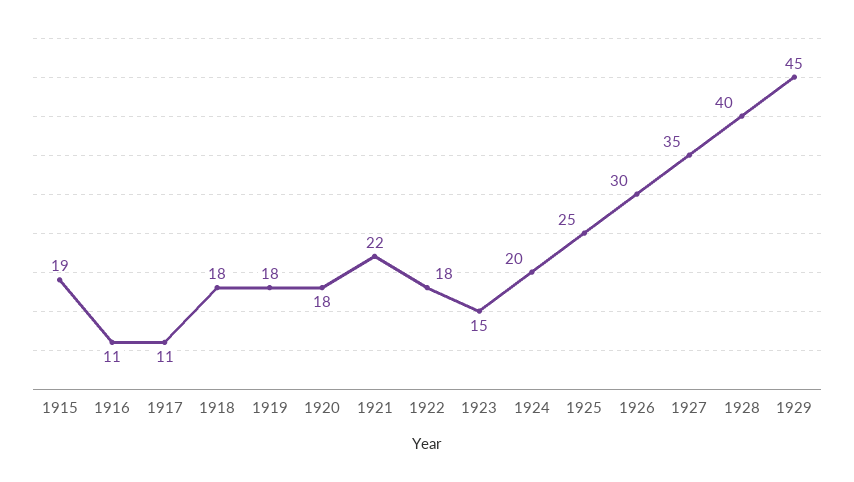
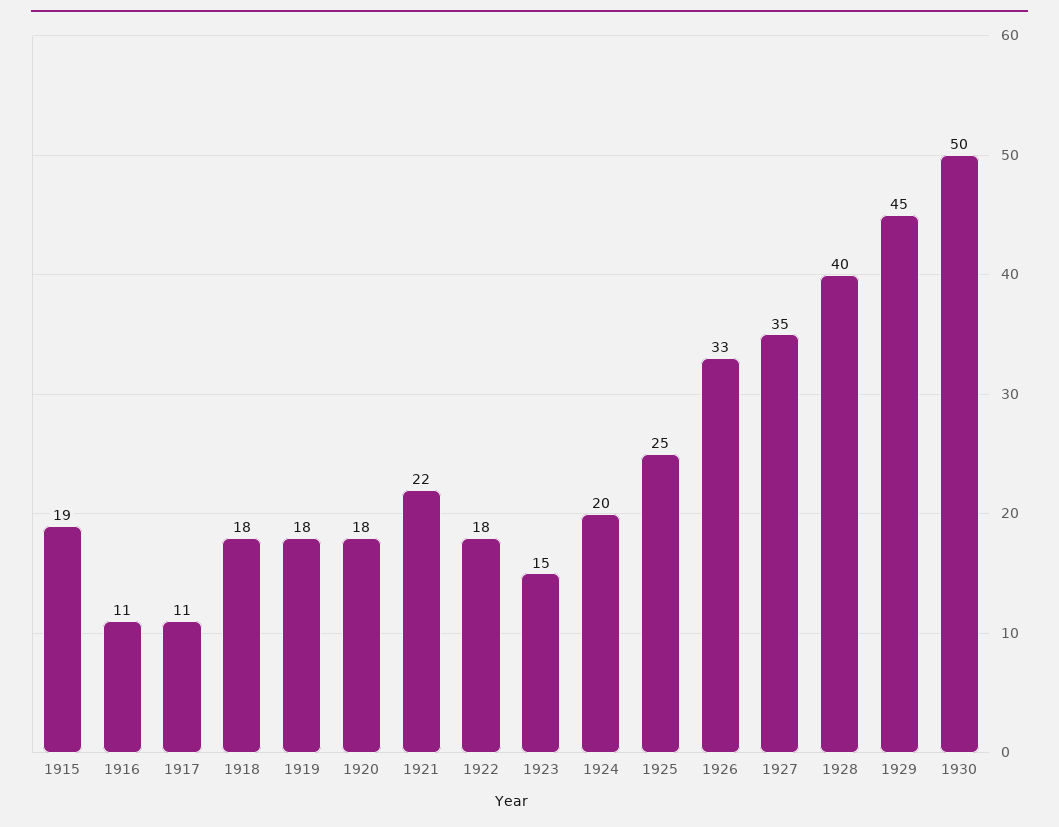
1926: 30 -> 33
1930: none -> 50

